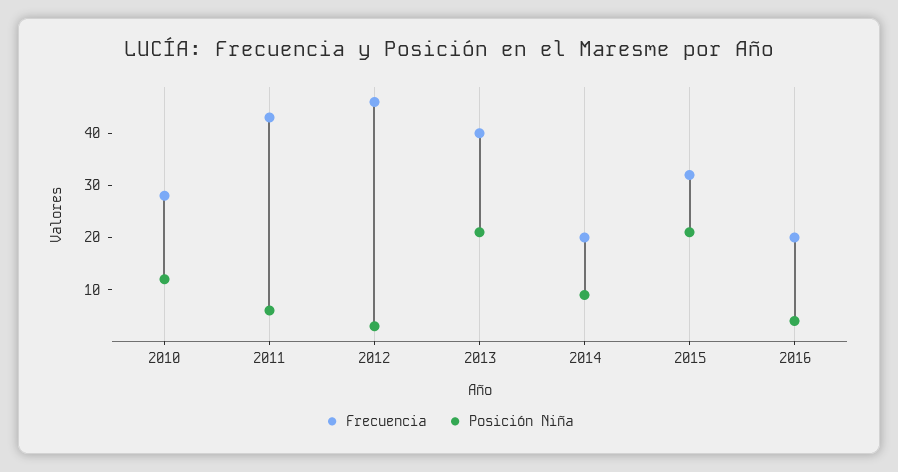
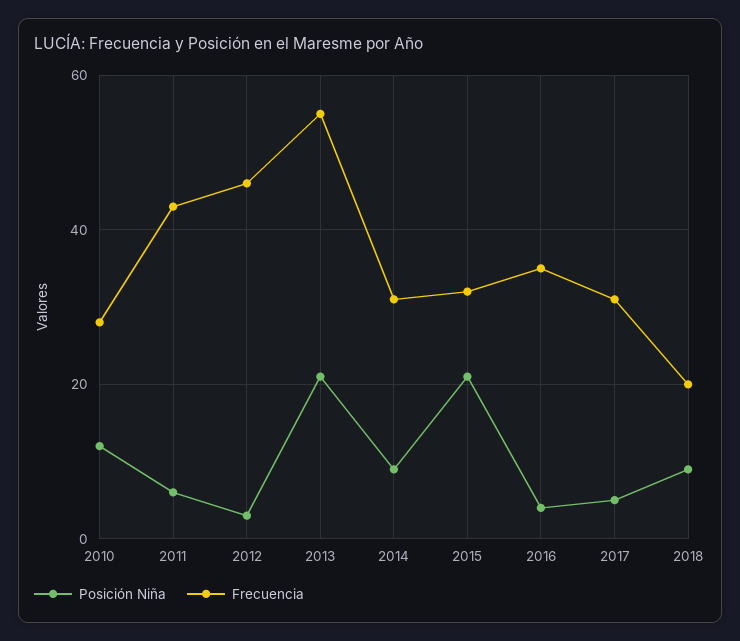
Frecuencia, 2013: 40 -> 55
Frecuencia, 2014: 20 -> 30
Frecuencia, 2016: 20 -> 35
Posición Niña, 2017: none -> 5
Frecuencia, 2017: none -> 30
Posición Niña, 2018: none -> 10
Frecuencia, 2018: none -> 20

